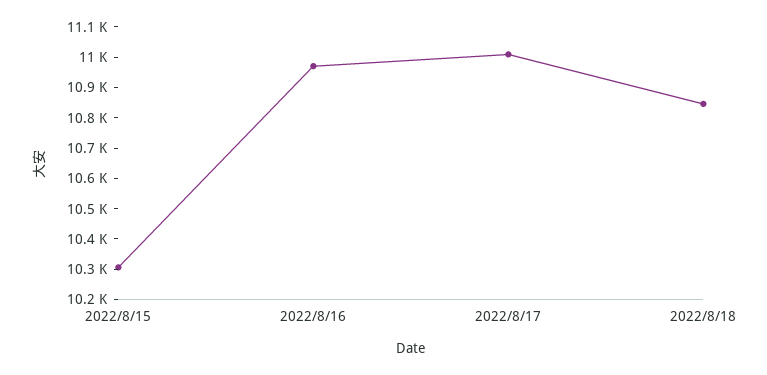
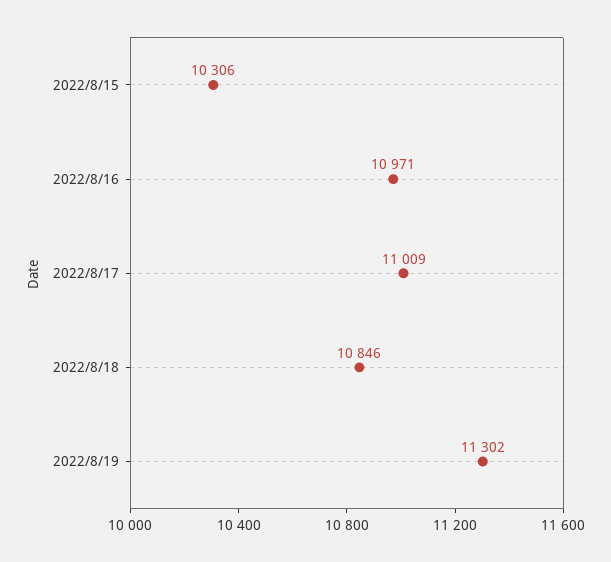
2022/8/19: none -> 11302

